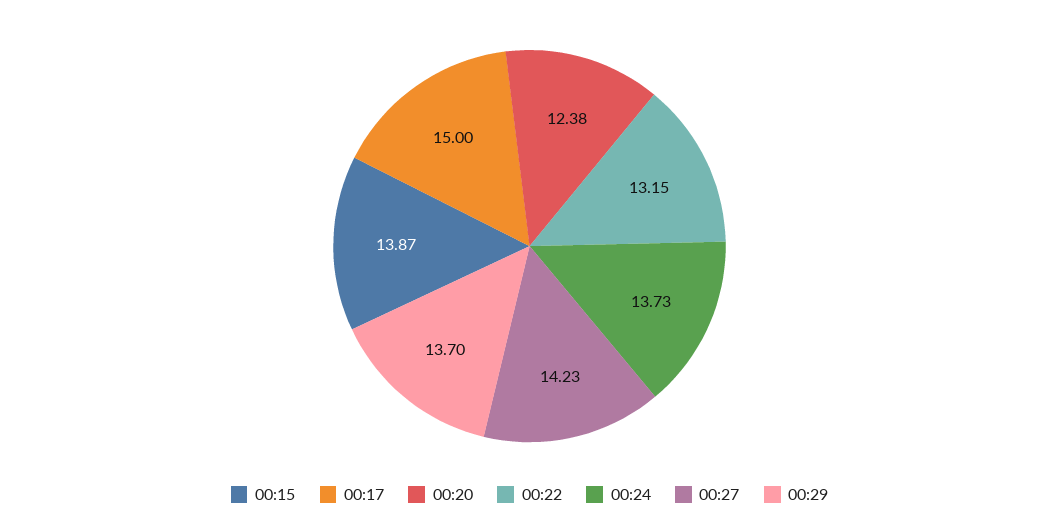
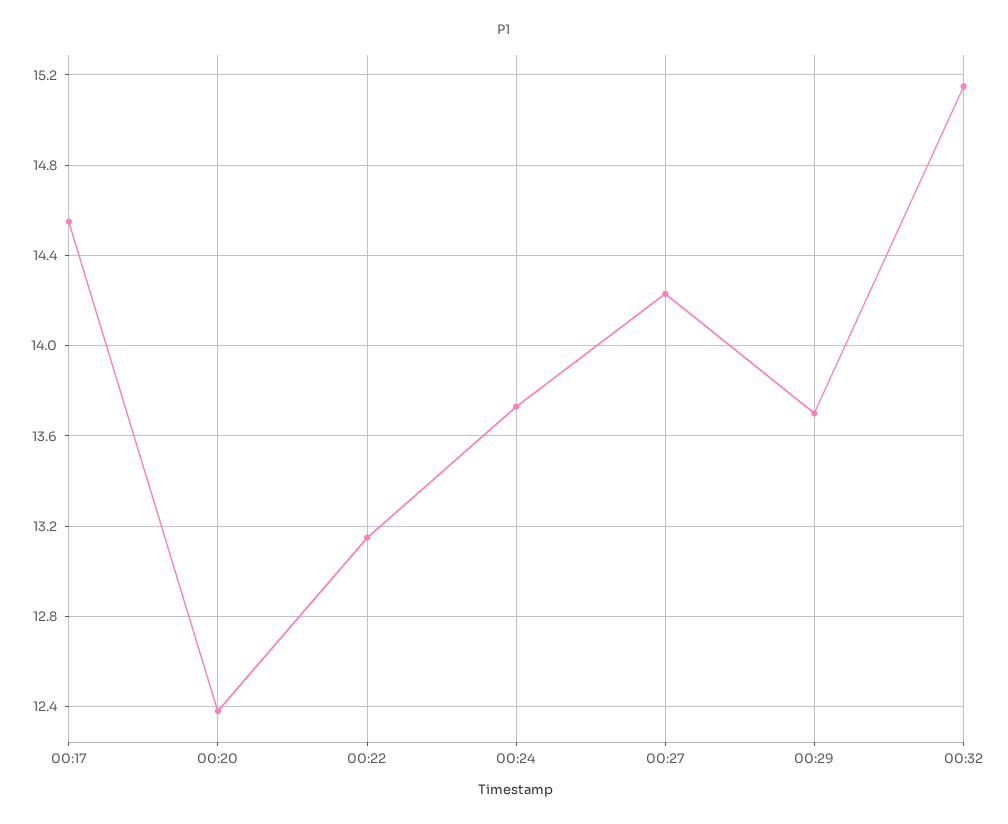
00:15: 13.87 -> none
00:17: 15 -> 14.55
00:32: none -> 15.15

